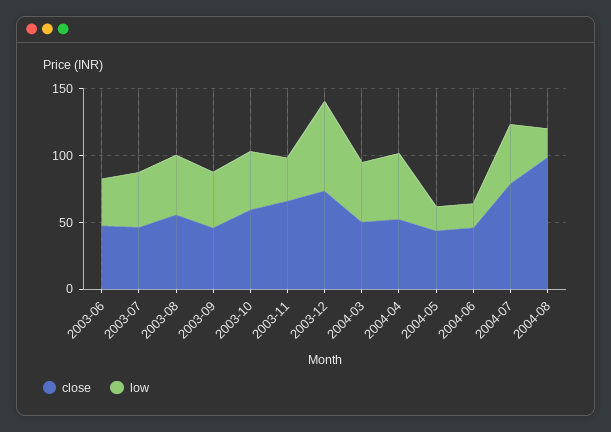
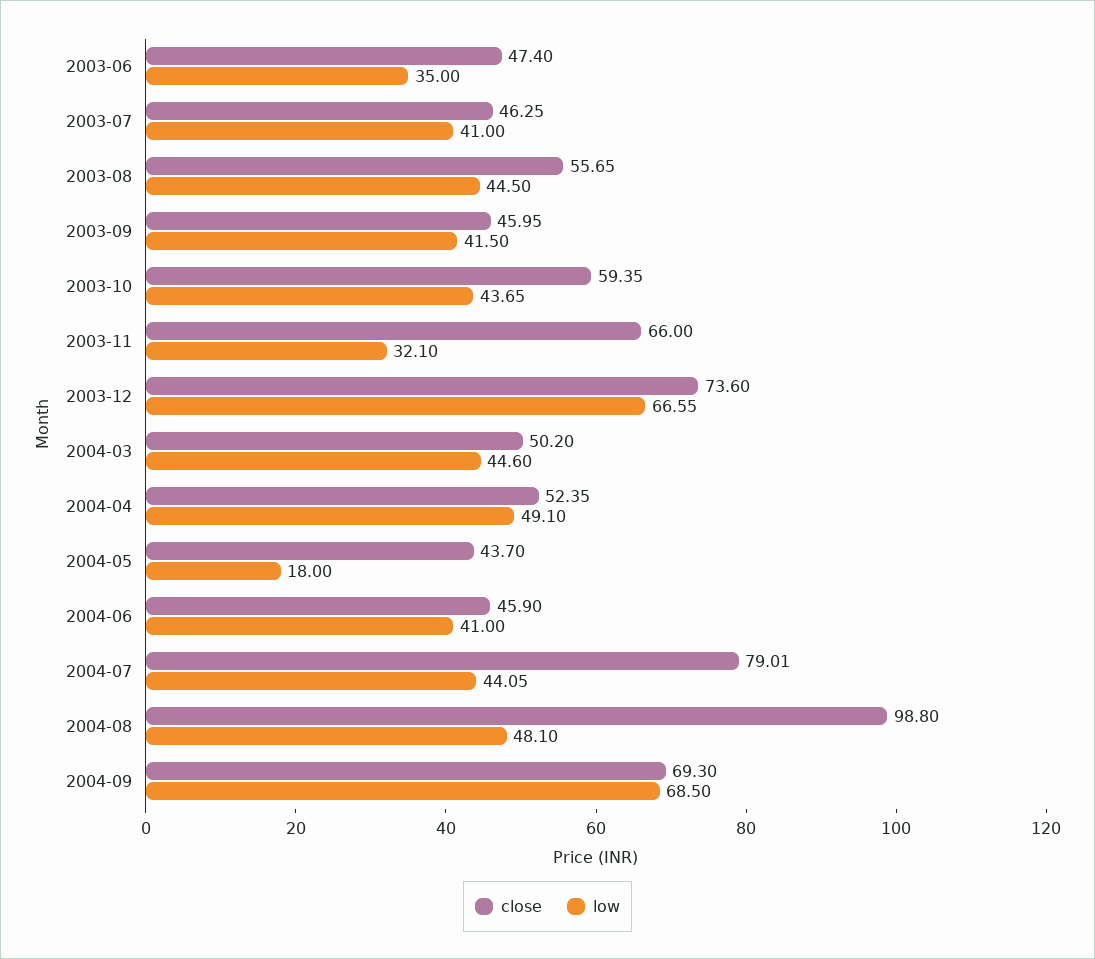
low, 2004-06: 20 -> 41
low, 2004-08: 20 -> 48.1
close, 2004-09: none -> 69.3
low, 2004-09: none -> 68.5

